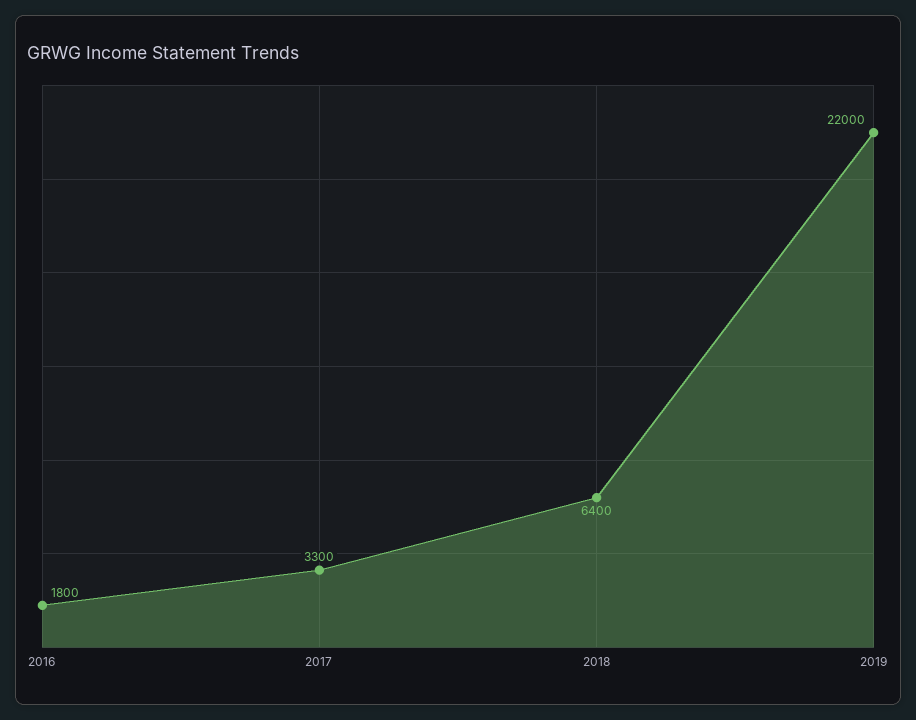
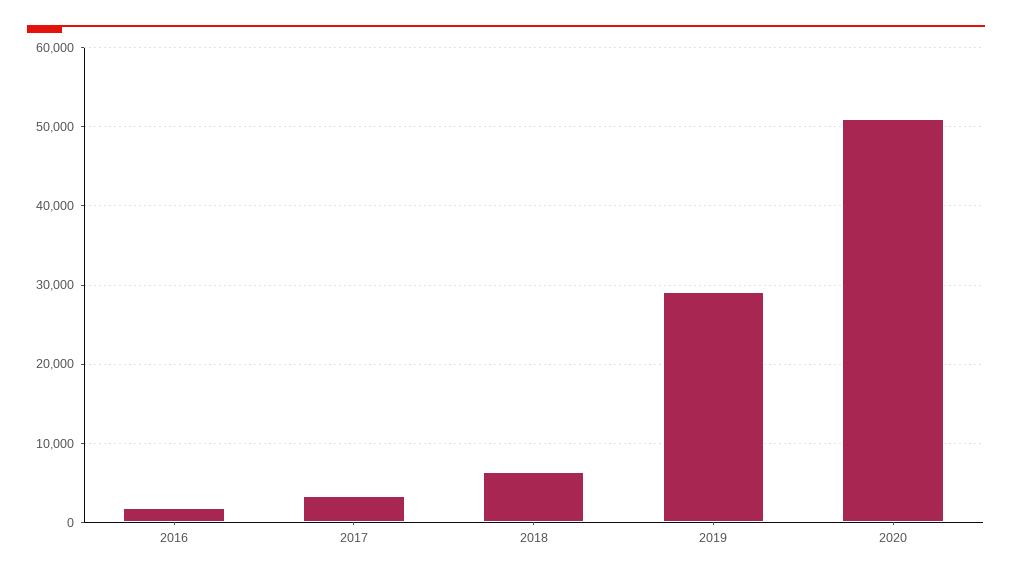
2019: 22000 -> 29000
2020: none -> 51000

